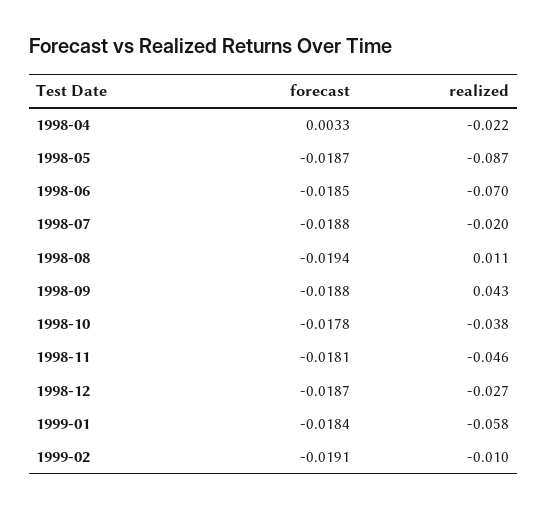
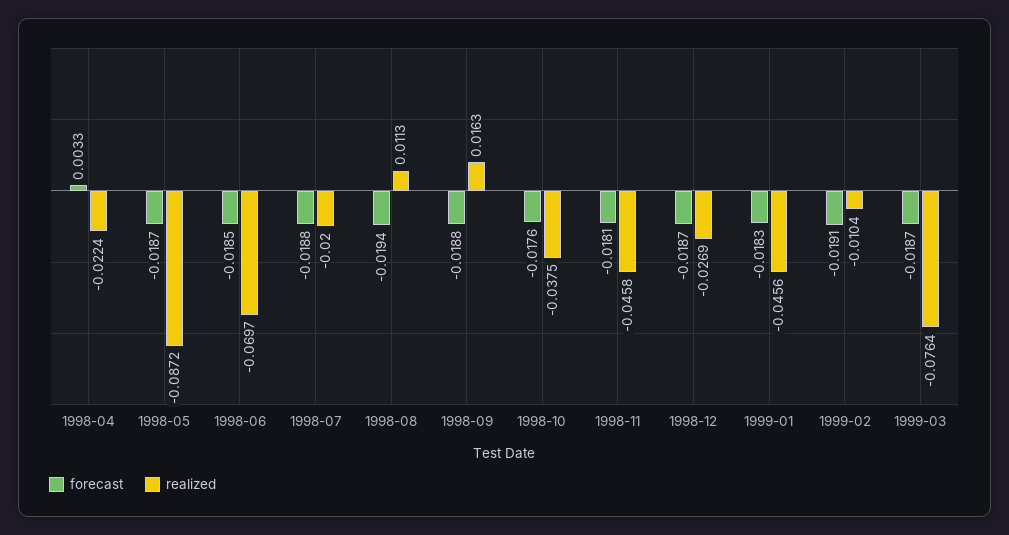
realized, 1998-09: 0.043 -> 0.0163
forecast, 1998-10: -0.0178 -> -0.0176
forecast, 1999-01: -0.0184 -> -0.0183
realized, 1999-01: -0.058 -> -0.0456
forecast, 1999-03: none -> -0.0187
realized, 1999-03: none -> -0.0764

